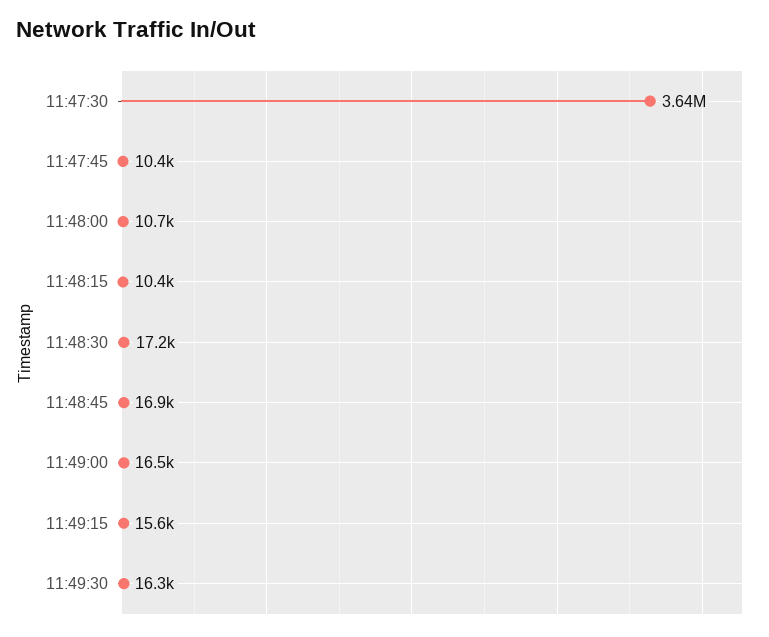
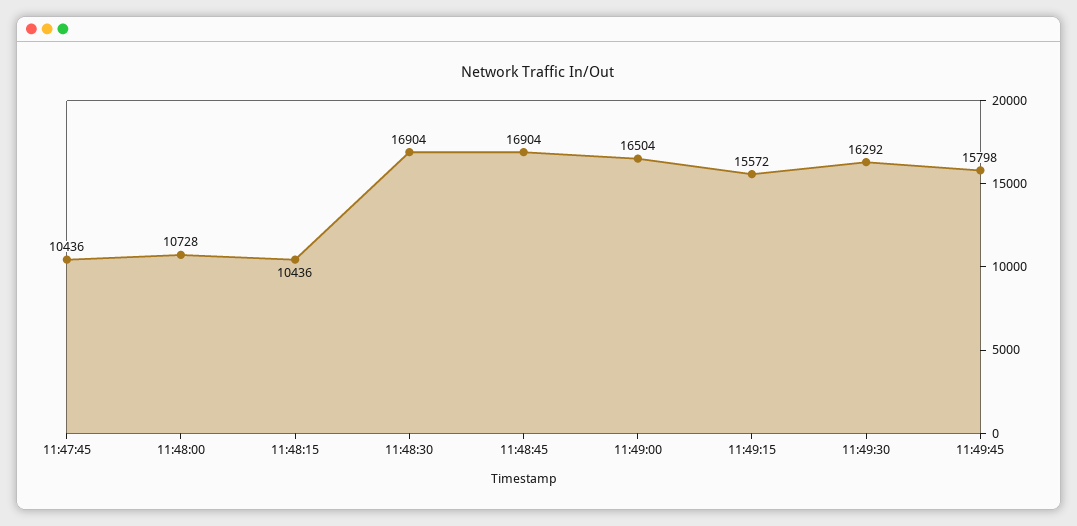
11:47:30: 3640000 -> none
11:48:30: 17200 -> 16904
11:49:45: none -> 15798

